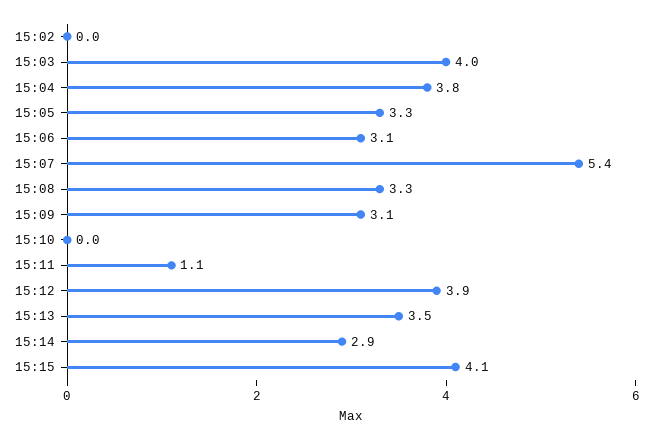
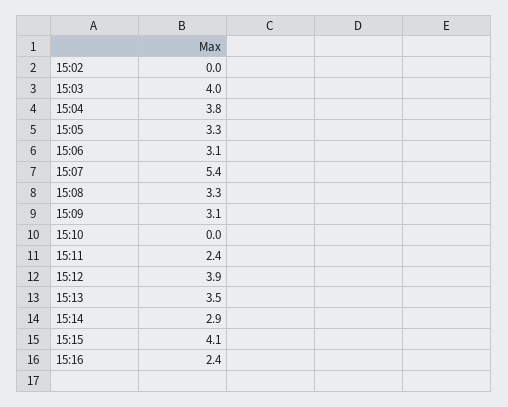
15:11: 1.1 -> 2.4
15:16: none -> 2.4

